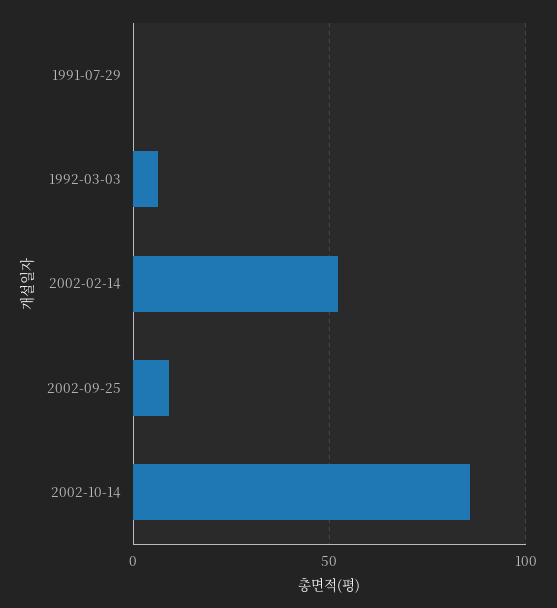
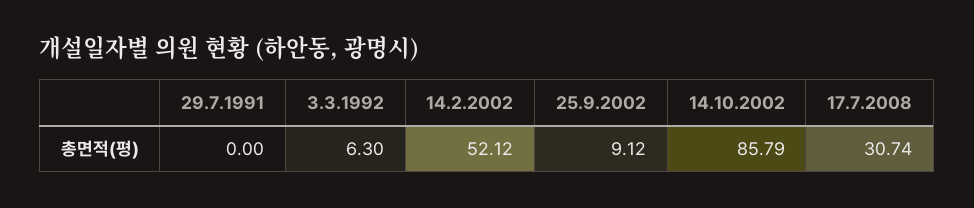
17.7.2008: none -> 30.74

